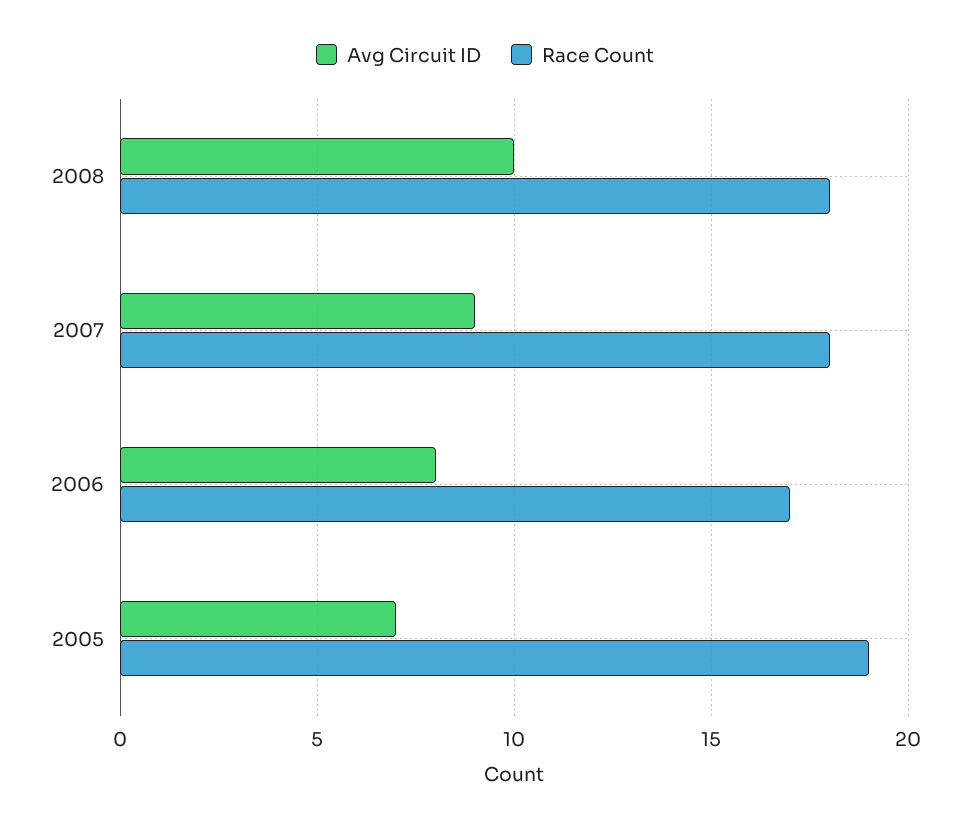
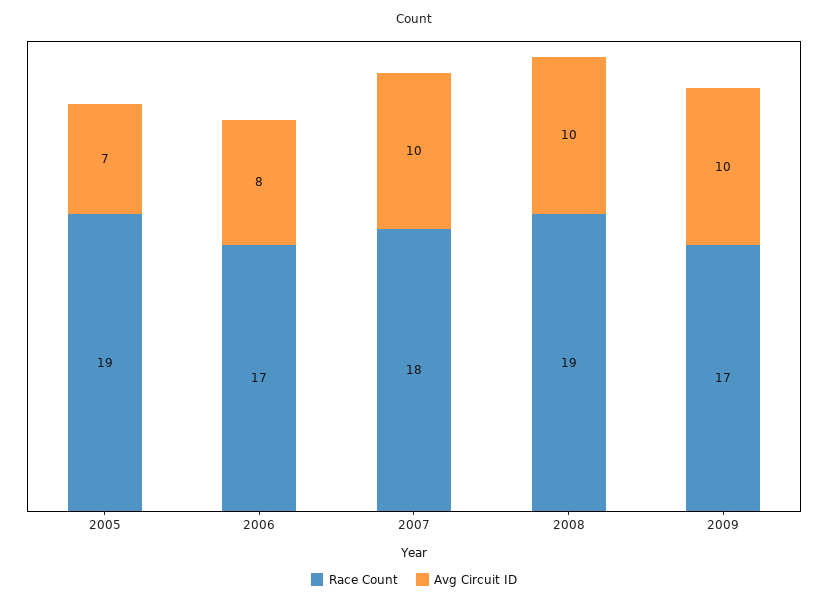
Race Count, 2008: 18 -> 19
Avg Circuit ID, 2007: 9 -> 10
Race Count, 2009: none -> 17
Avg Circuit ID, 2009: none -> 10

